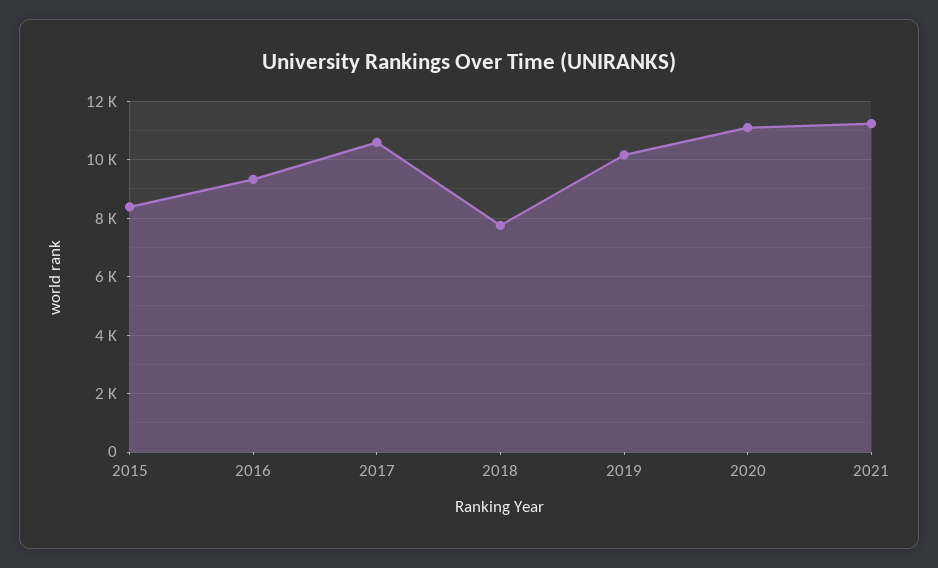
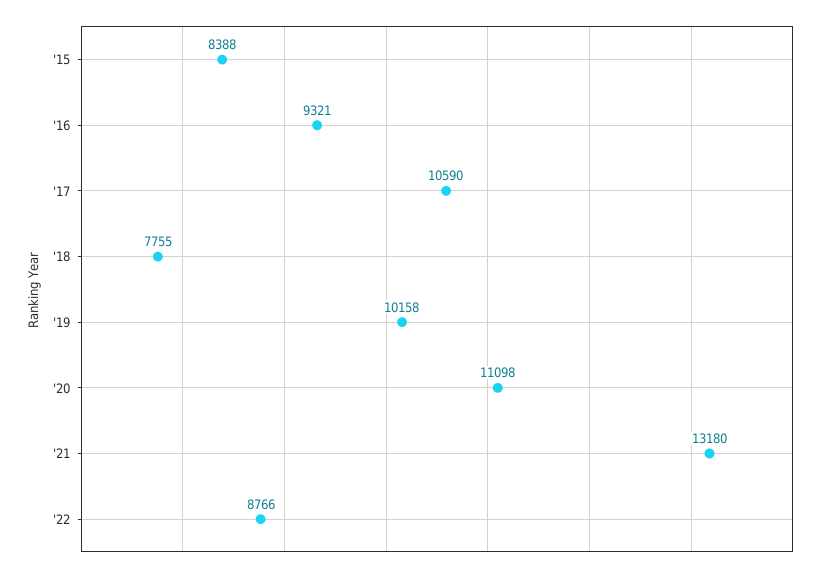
2021: 11250 -> 13180
'22: none -> 8766

